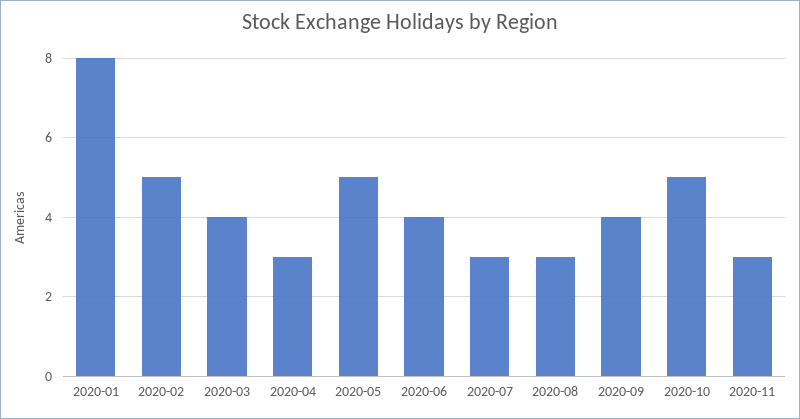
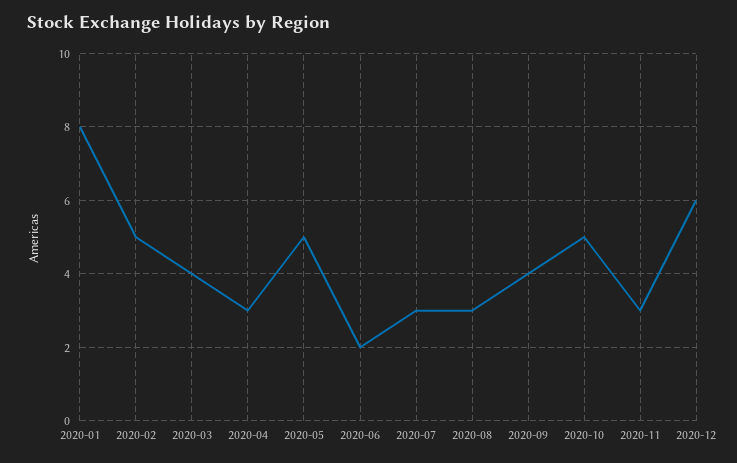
2020-06: 4 -> 2
2020-12: none -> 6

